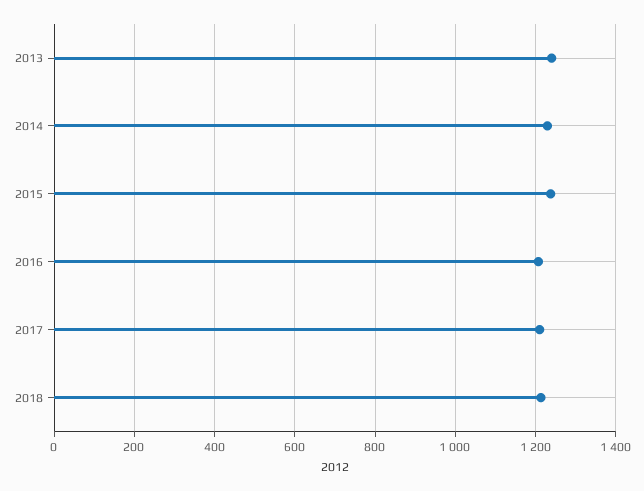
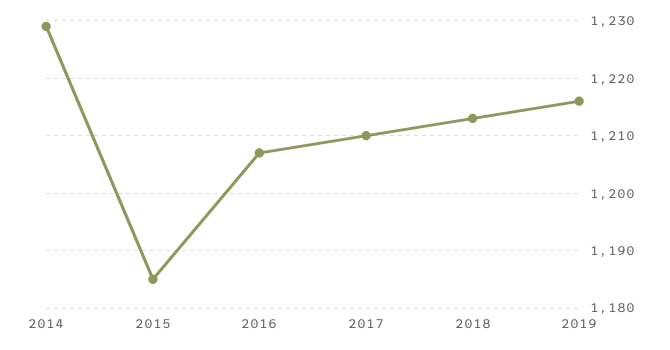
2013: 1240 -> none
2015: 1240 -> 1185
2019: none -> 1215

